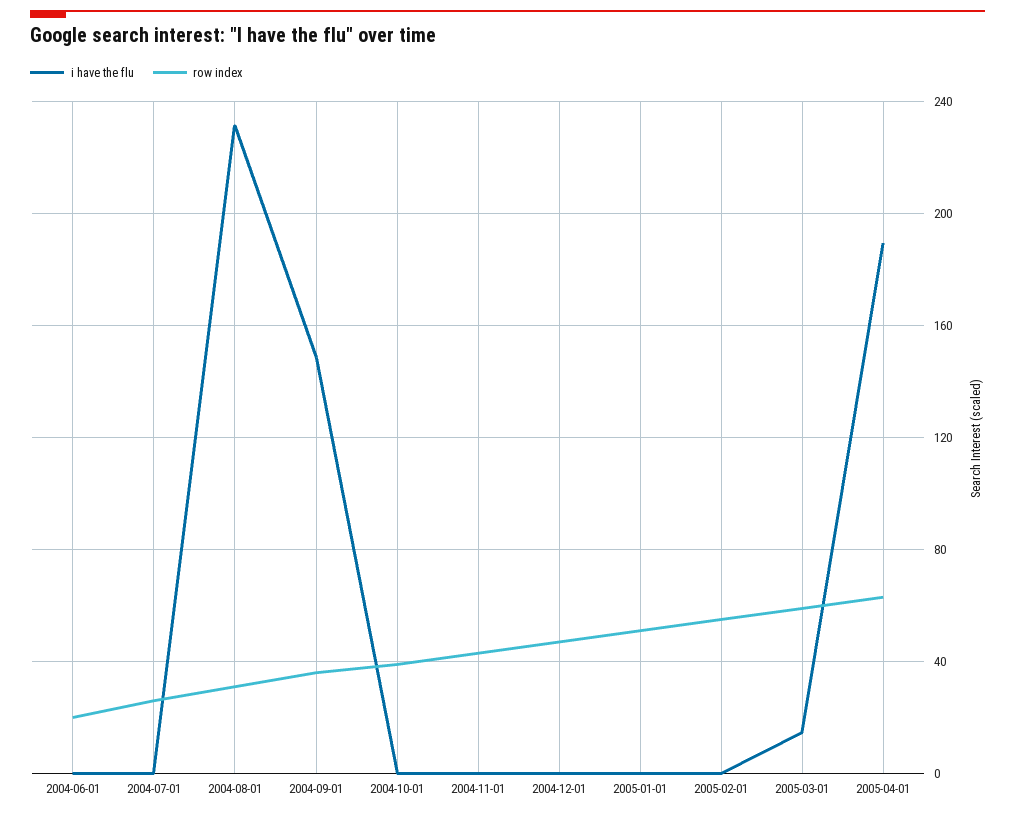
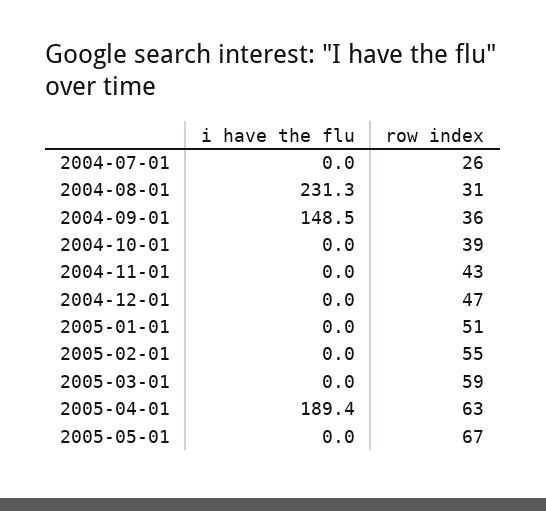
i have the flu, 2004-06-01: 0 -> none
row index, 2004-06-01: 20 -> none
i have the flu, 2005-03-01: 15 -> 0
i have the flu, 2005-05-01: none -> 0
row index, 2005-05-01: none -> 67

